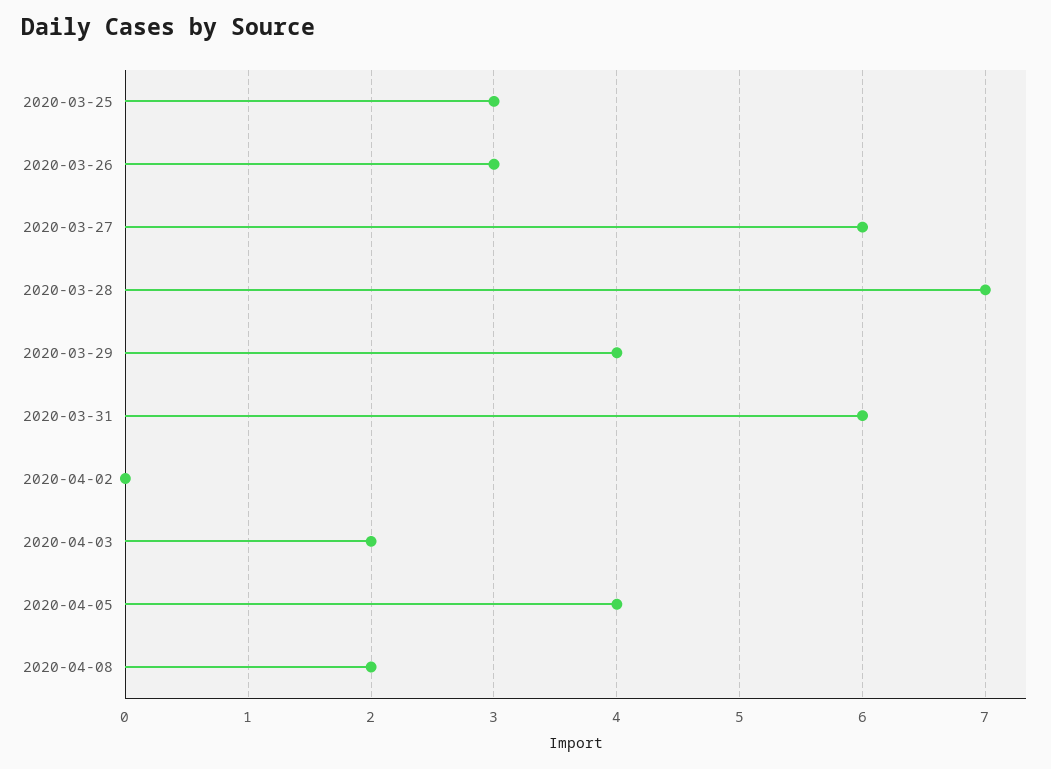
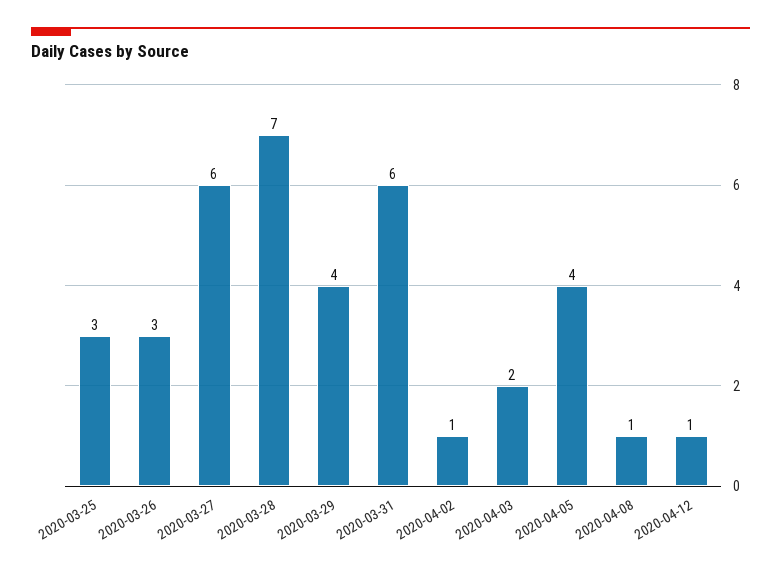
2020-04-02: 0 -> 1
2020-04-08: 2 -> 1
2020-04-12: none -> 1

